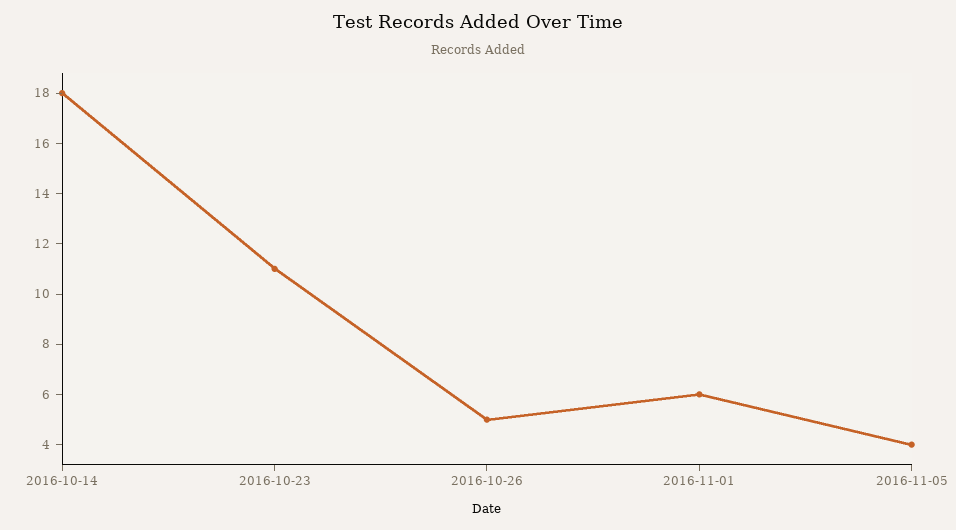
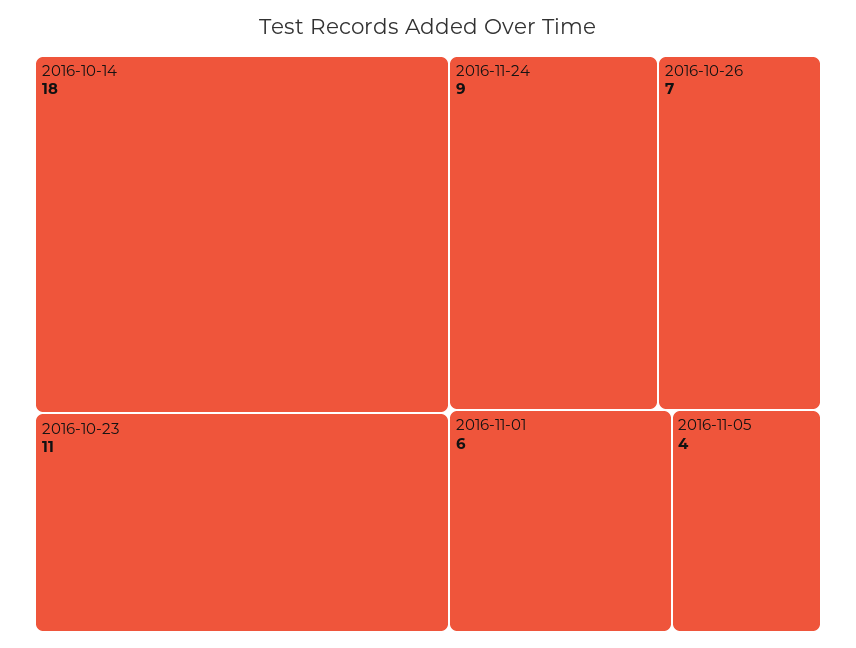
2016-10-26: 5 -> 7
2016-11-24: none -> 9

